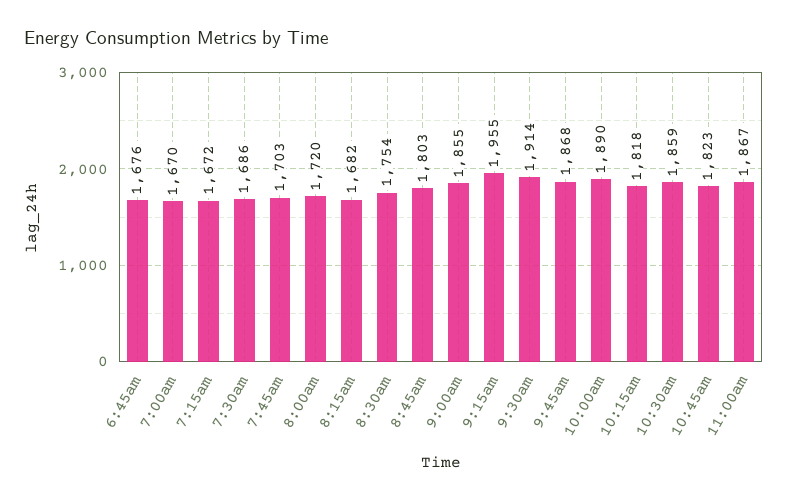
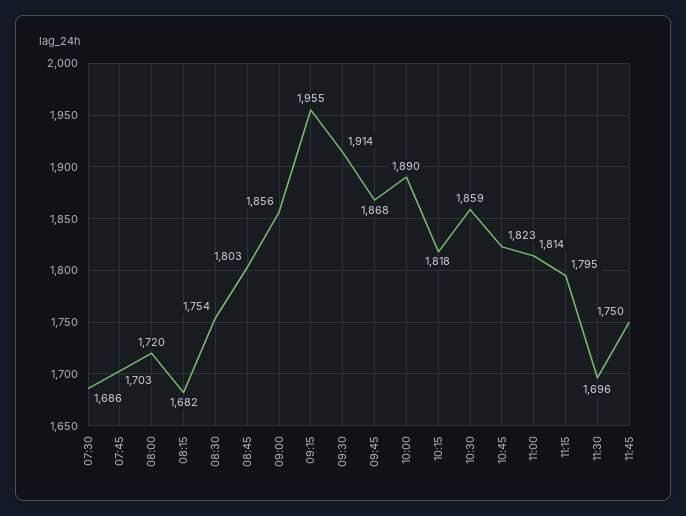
6:45am: 1676 -> none
7:00am: 1670 -> none
7:15am: 1672 -> none
9:00am: 1855 -> 1856
11:00am: 1867 -> 1814
11:15: none -> 1795
11:30: none -> 1696
11:45: none -> 1750

